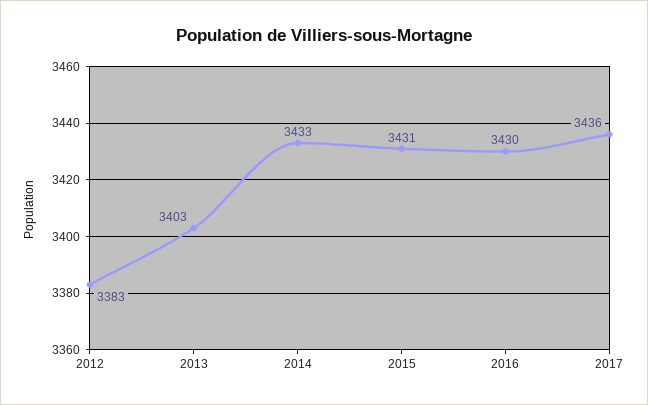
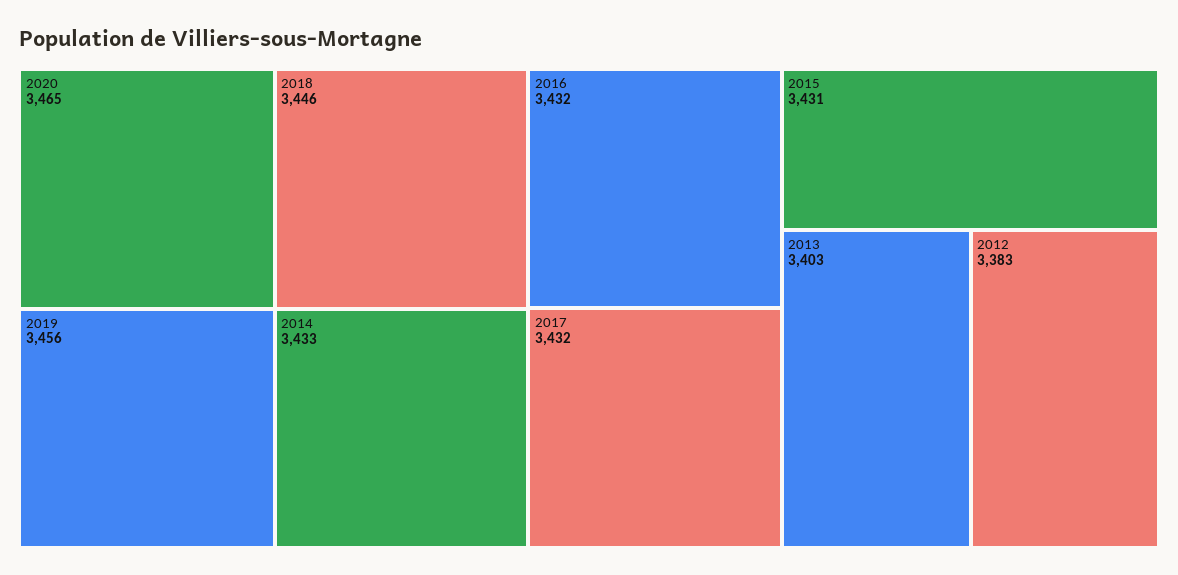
2016: 3430 -> 3432
2017: 3436 -> 3432
2020: none -> 3465
2019: none -> 3456
2018: none -> 3446

